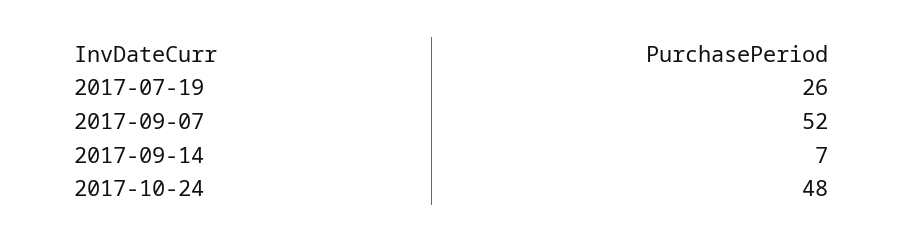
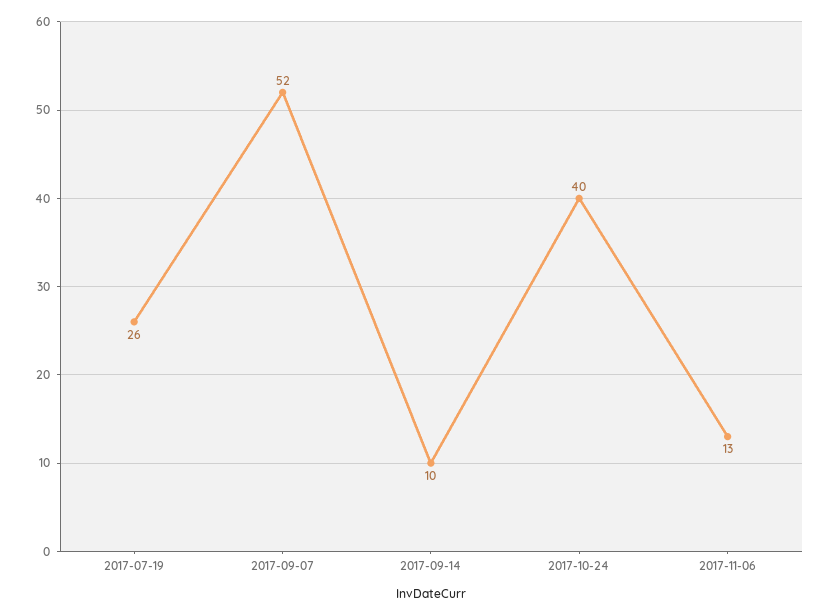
2017-09-14: 7 -> 10
2017-10-24: 48 -> 40
2017-11-06: none -> 13

